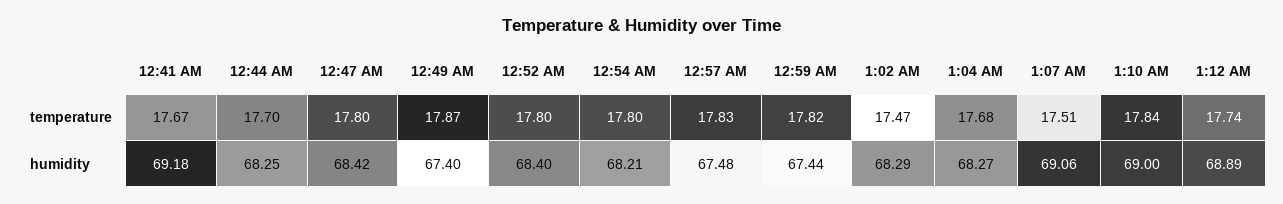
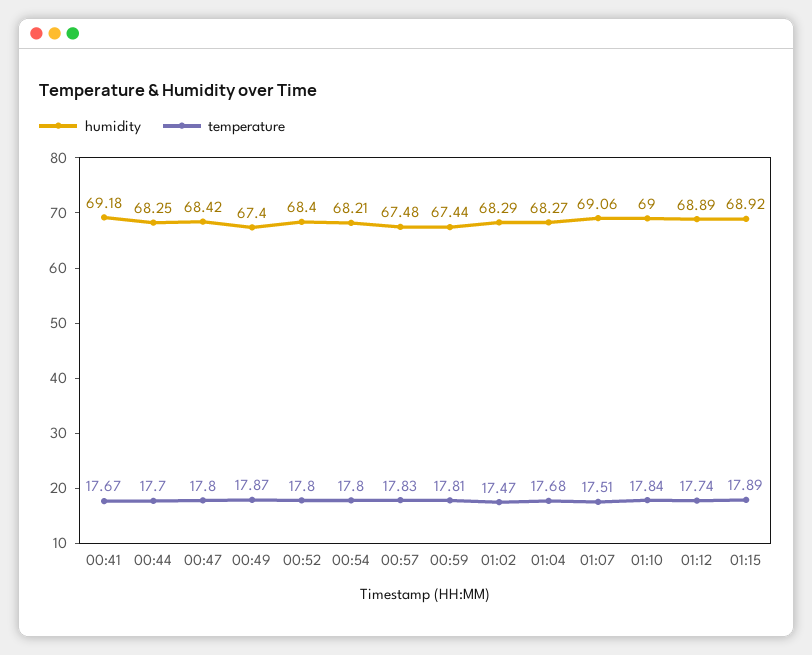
temperature, 12:59 AM: 17.82 -> 17.81
humidity, 01:15: none -> 68.92
temperature, 01:15: none -> 17.89

